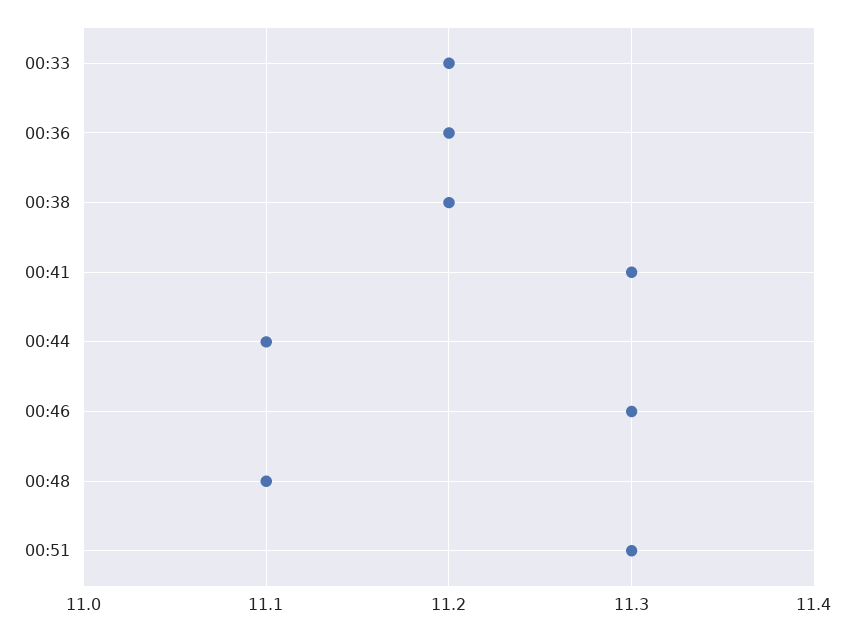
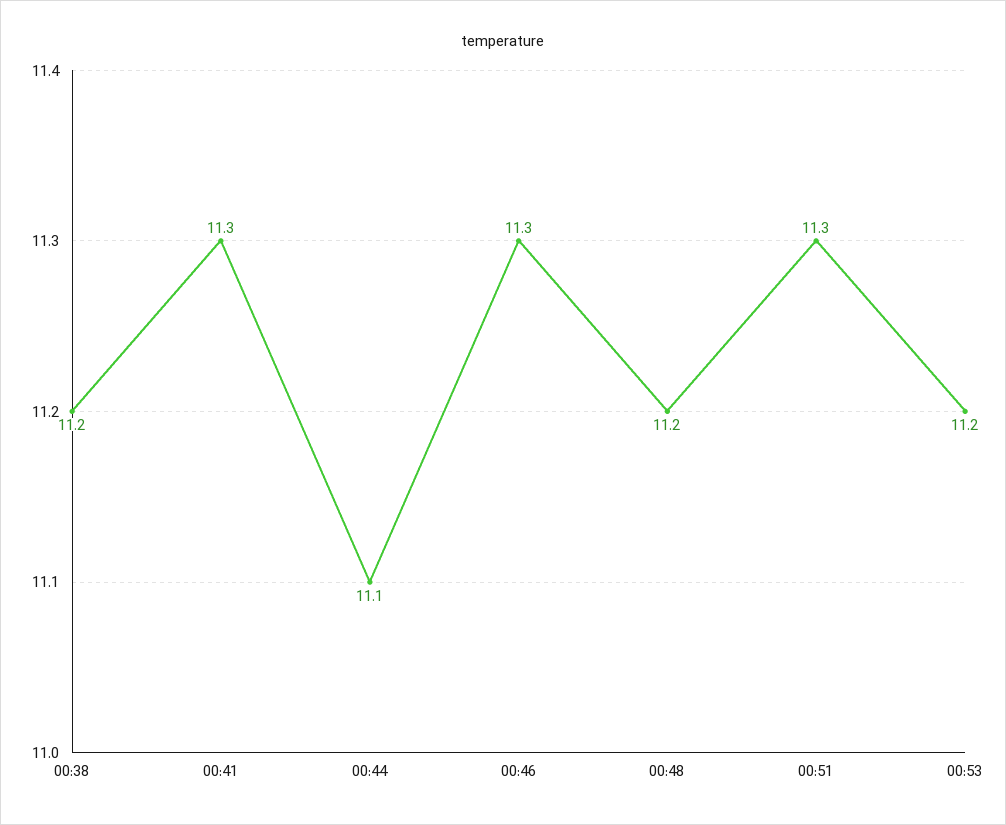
00:33: 11.2 -> none
00:36: 11.2 -> none
00:48: 11.1 -> 11.2
00:53: none -> 11.2

